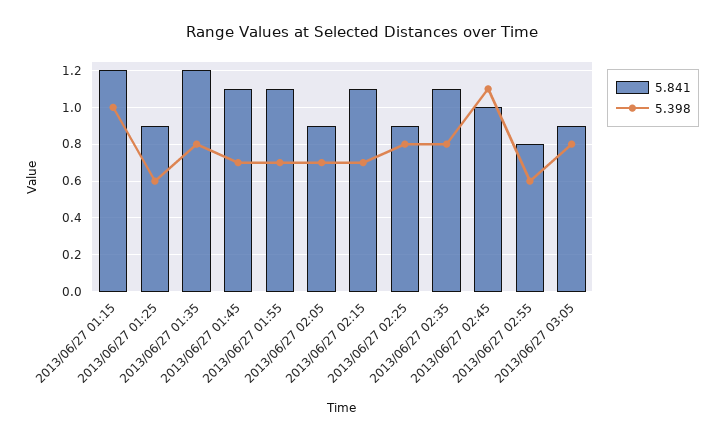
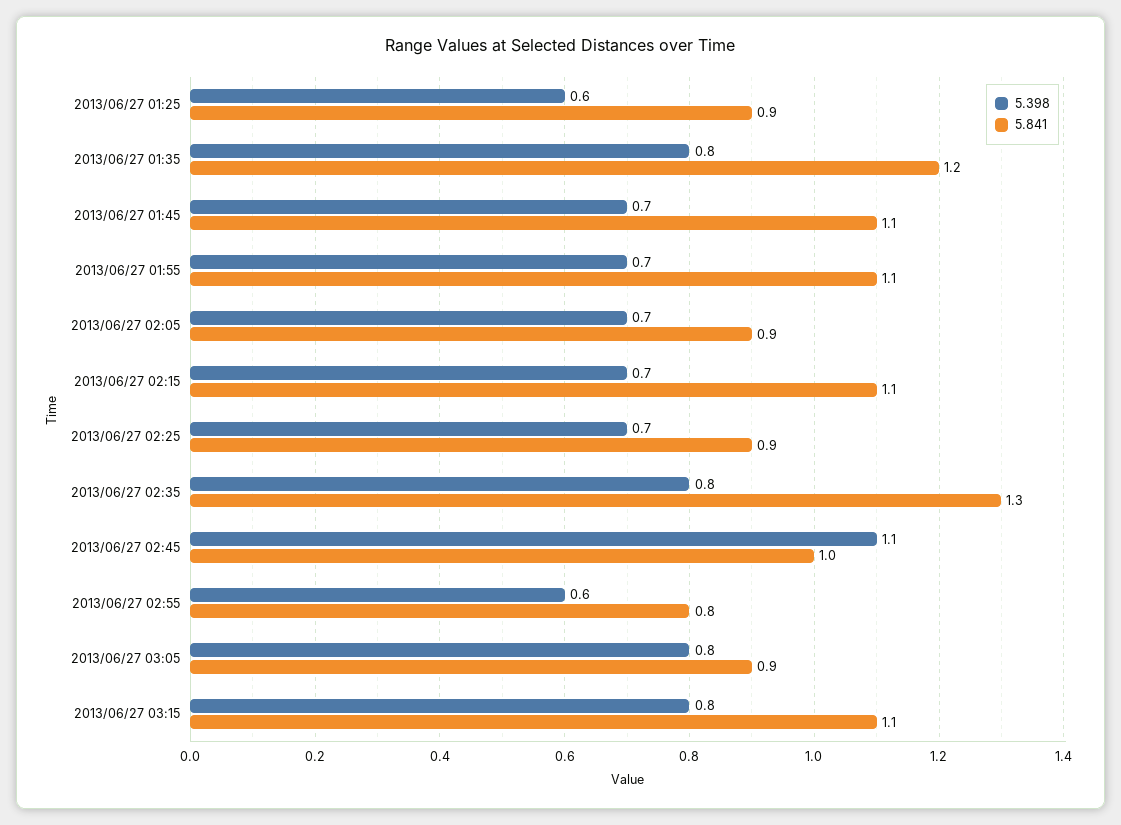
5.841, 2013/06/27 01:15: 1.2 -> none
5.398, 2013/06/27 01:15: 1 -> none
5.398, 2013/06/27 02:25: 0.8 -> 0.7
5.841, 2013/06/27 02:35: 1.1 -> 1.3
5.398, 2013/06/27 03:15: none -> 0.8
5.841, 2013/06/27 03:15: none -> 1.1

